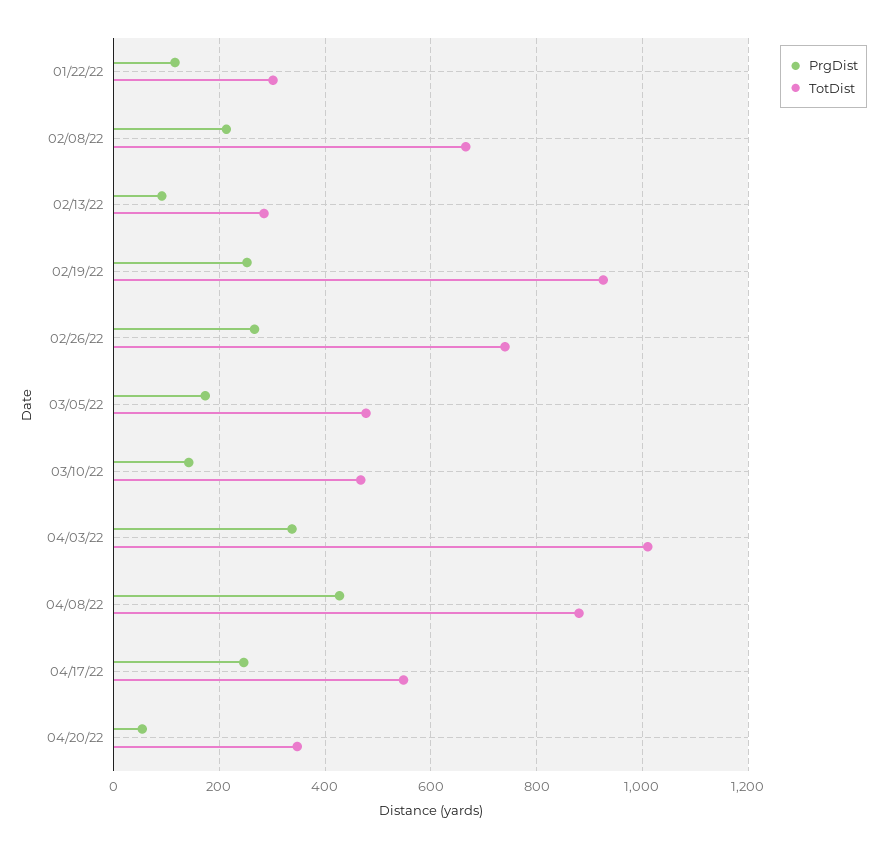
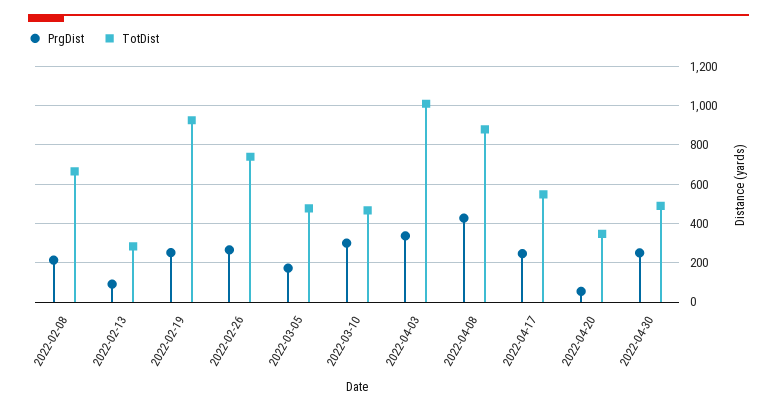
PrgDist, 01/22/22: 120 -> none
TotDist, 01/22/22: 300 -> none
PrgDist, 03/10/22: 140 -> 300
PrgDist, 2022-04-30: none -> 250
TotDist, 2022-04-30: none -> 500

